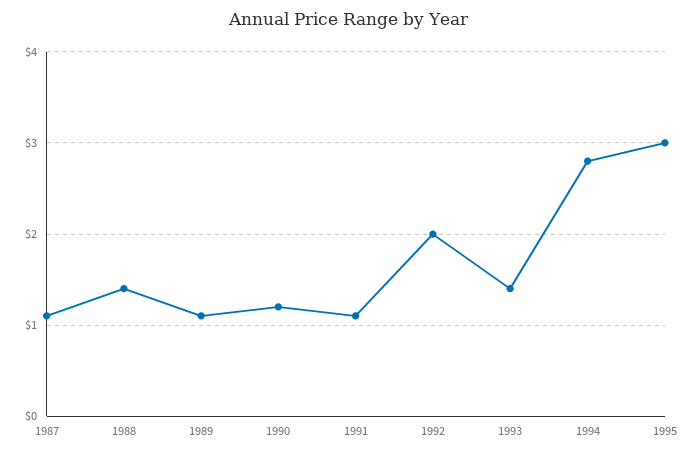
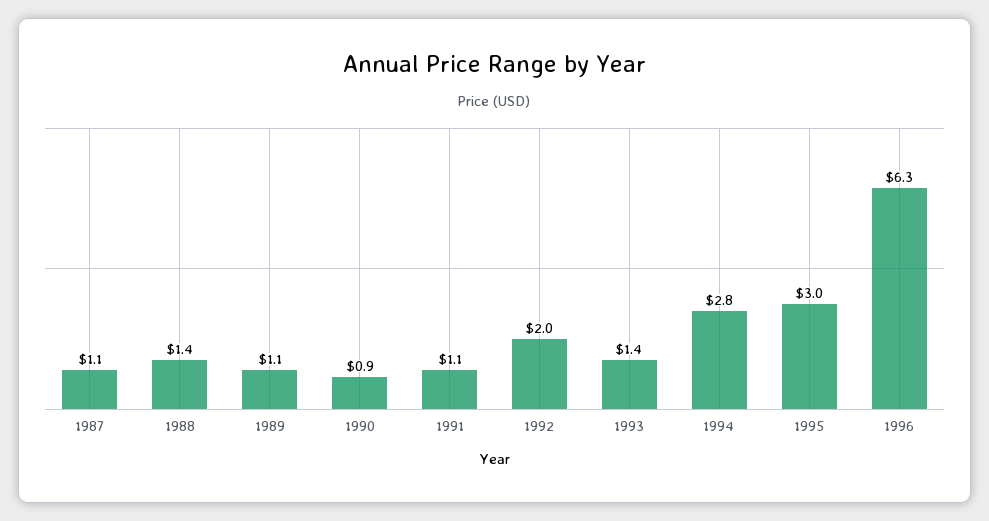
1990: 1.2 -> 0.9
1996: none -> 6.3

